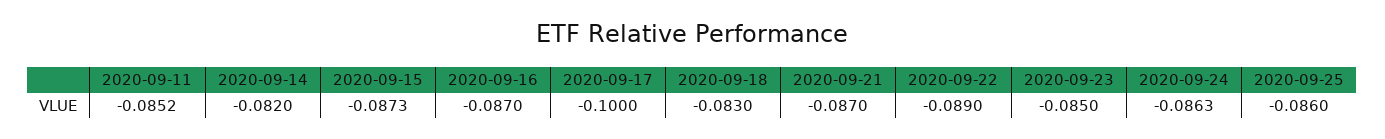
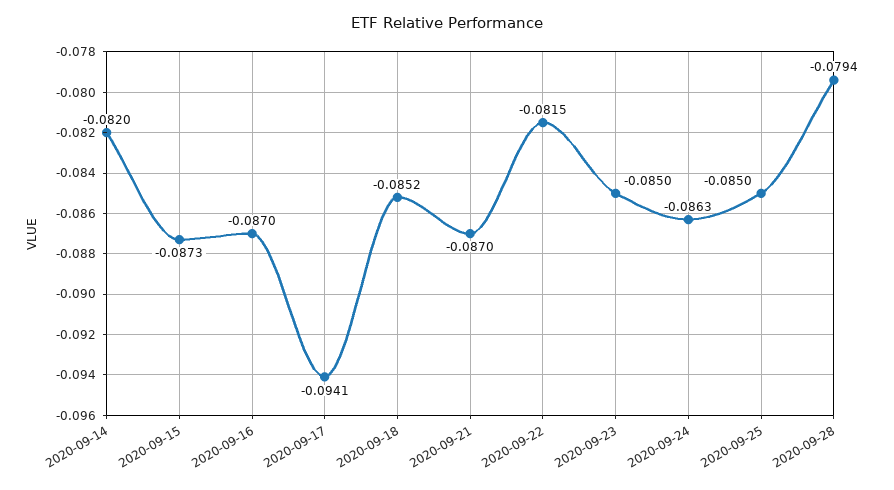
2020-09-11: -0.0852 -> none
2020-09-17: -0.1 -> -0.0941
2020-09-18: -0.083 -> -0.0852
2020-09-22: -0.089 -> -0.0815
2020-09-25: -0.086 -> -0.085
2020-09-28: none -> -0.0794

